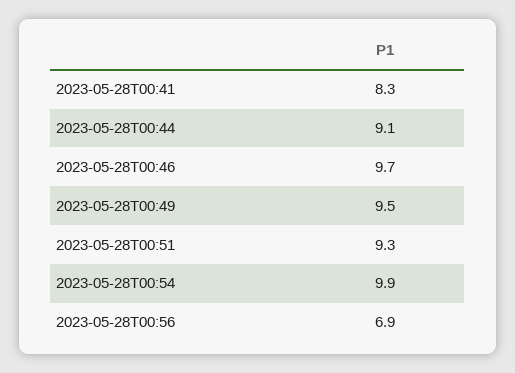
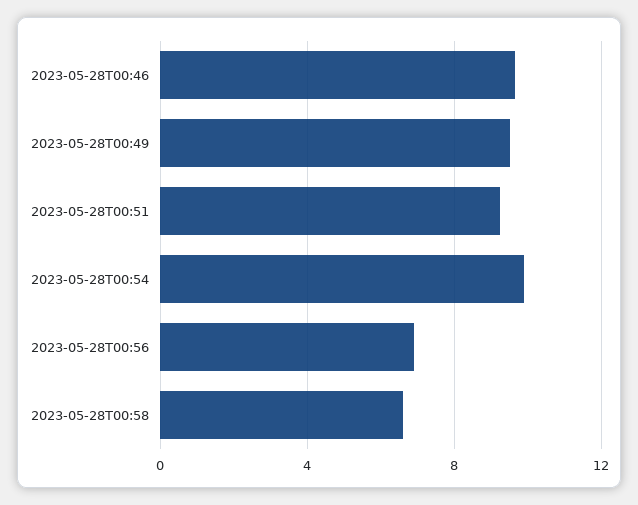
2023-05-28T00:41: 8.3 -> none
2023-05-28T00:44: 9.1 -> none
2023-05-28T00:58: none -> 6.5

